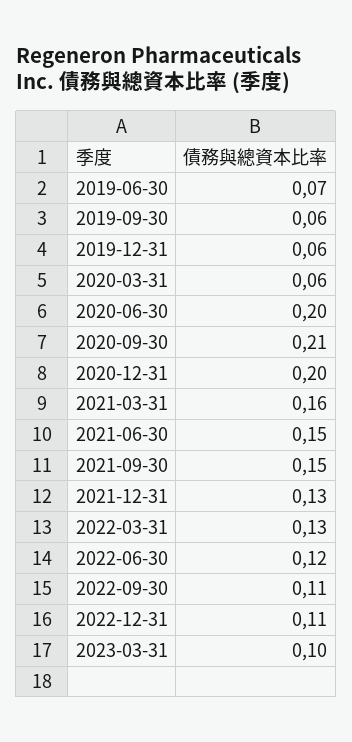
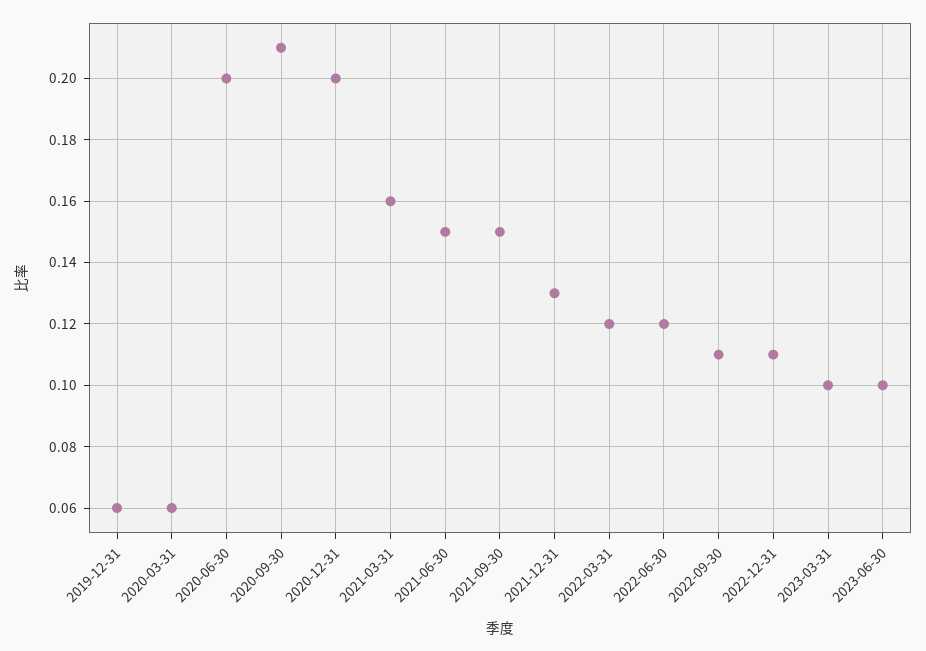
2019-06-30: 0.07 -> none
2019-09-30: 0.06 -> none
2022-03-31: 0.13 -> 0.12
2023-06-30: none -> 0.1

